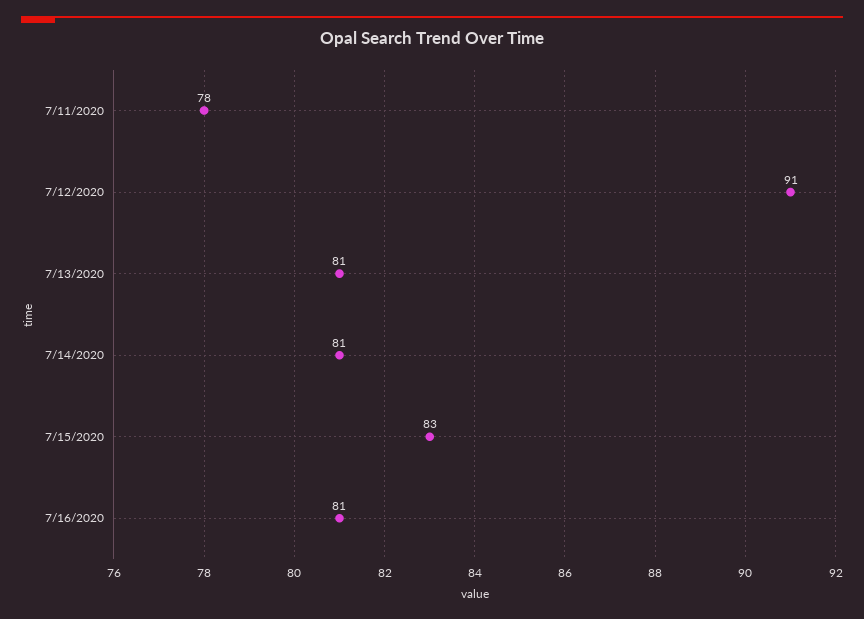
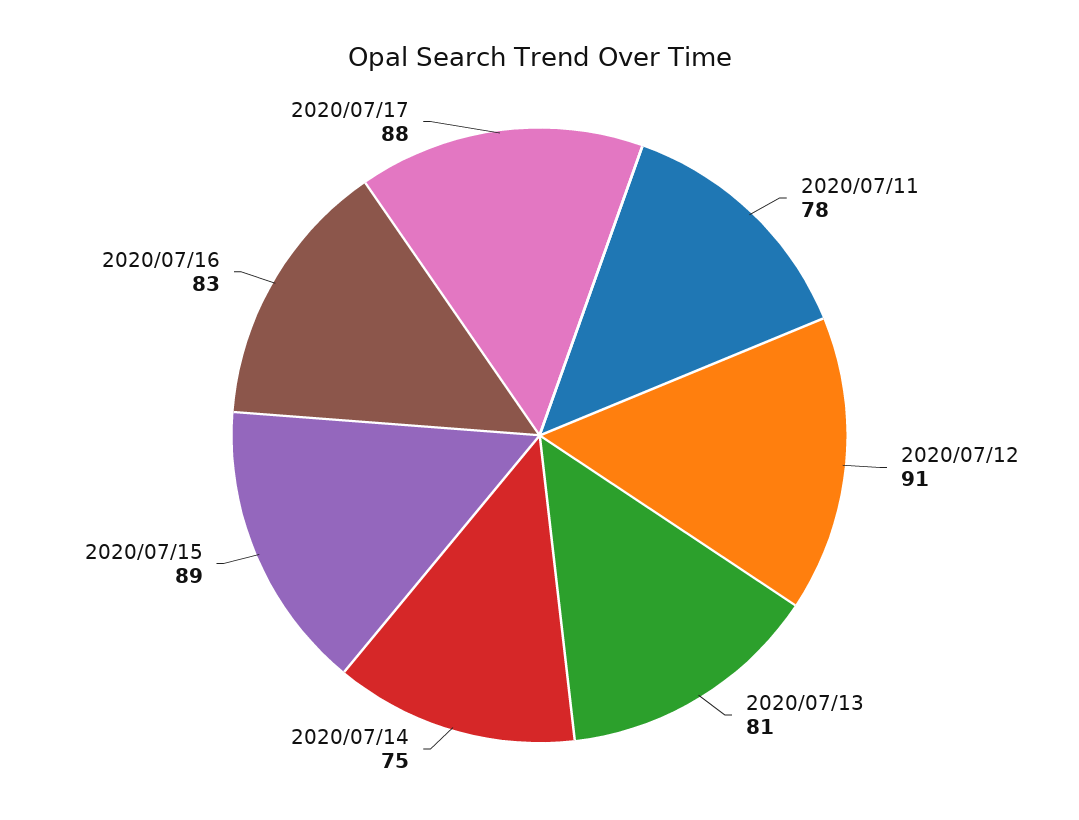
7/14/2020: 81 -> 75
7/15/2020: 83 -> 89
7/16/2020: 81 -> 83
2020/07/17: none -> 88

